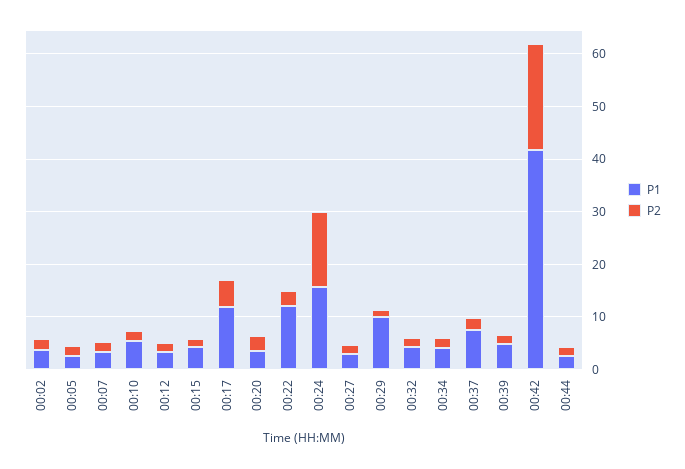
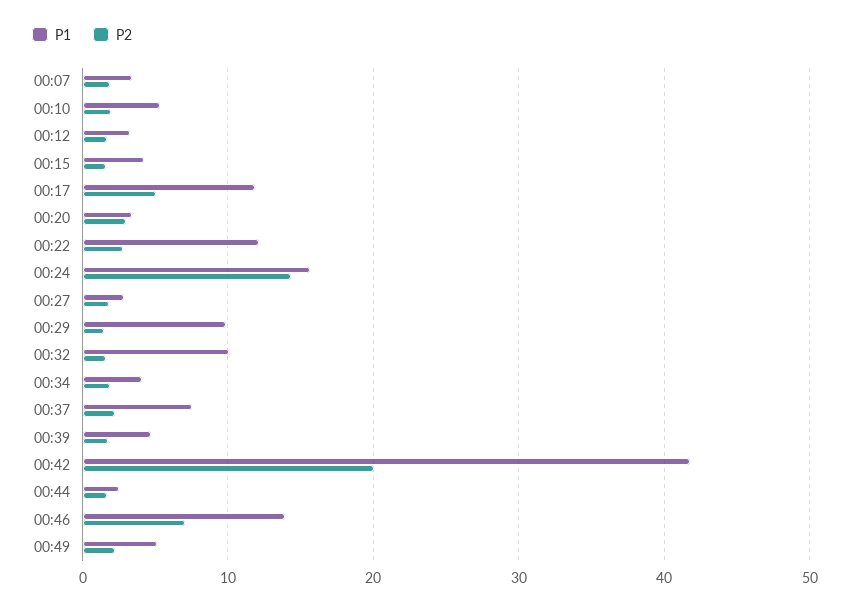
P1, 00:02: 4 -> none
P2, 00:02: 2 -> none
P1, 00:05: 2 -> none
P2, 00:05: 2 -> none
P1, 00:32: 4 -> 10
P1, 00:46: none -> 14
P2, 00:46: none -> 7
P1, 00:49: none -> 5
P2, 00:49: none -> 2

